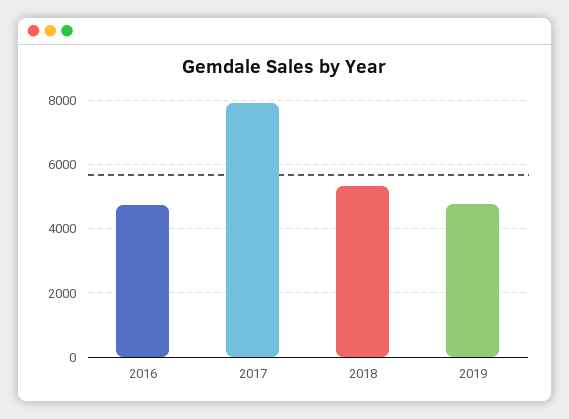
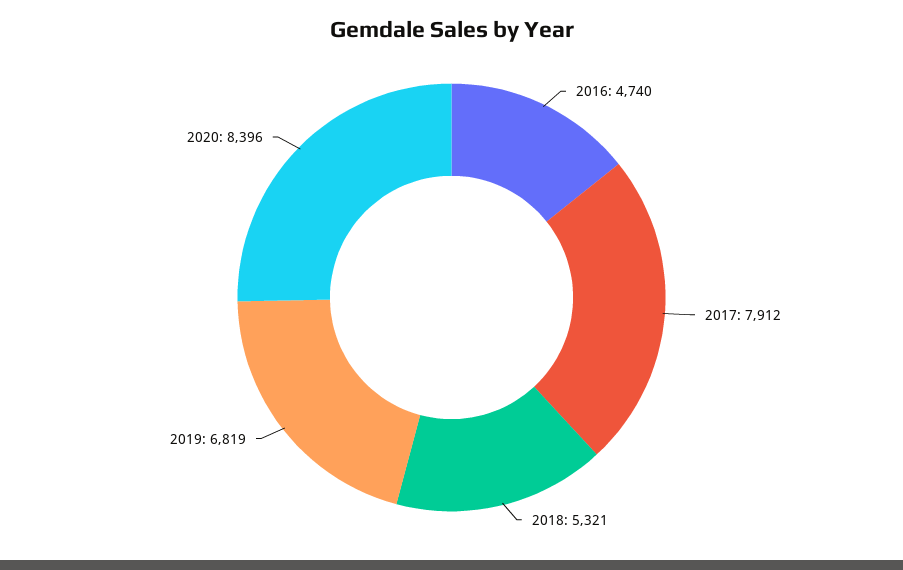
2019: 4800 -> 6819
2020: none -> 8396

